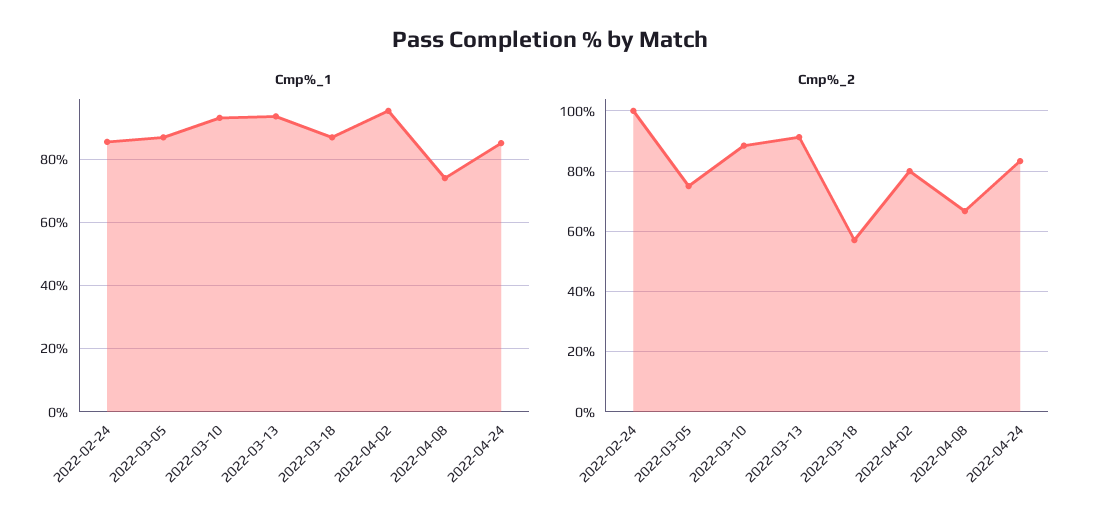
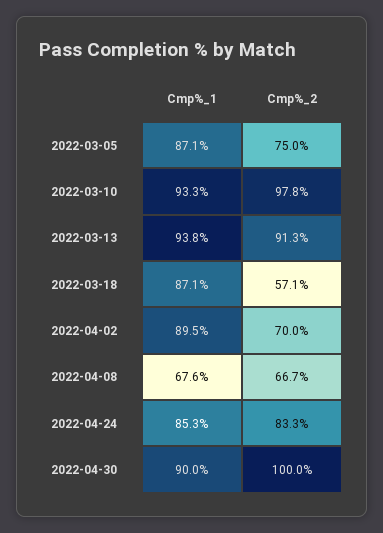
Cmp%_1, 2022-02-24: 86 -> none
Cmp%_1, 2022-04-02: 96 -> 89.5
Cmp%_1, 2022-04-08: 74 -> 67.6
Cmp%_2, 2022-02-24: 100 -> none
Cmp%_2, 2022-03-10: 88 -> 97.8
Cmp%_2, 2022-04-02: 80 -> 70
Cmp%_1, 2022-04-30: none -> 90
Cmp%_2, 2022-04-30: none -> 100

